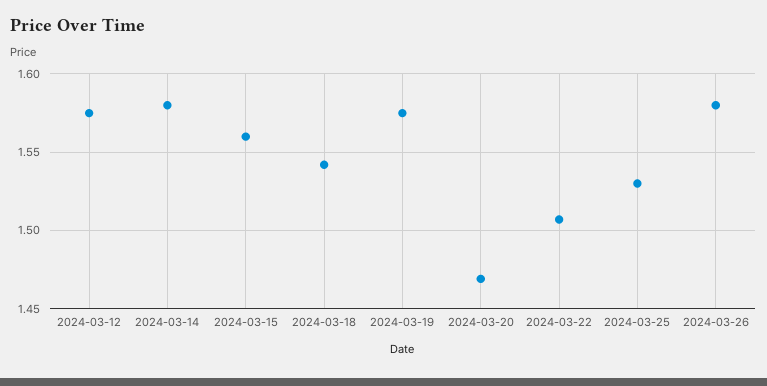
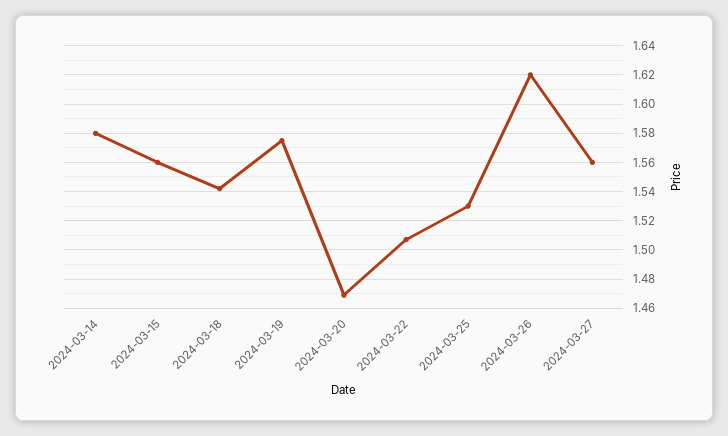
2024-03-12: 1.575 -> none
2024-03-26: 1.58 -> 1.62
2024-03-27: none -> 1.56

